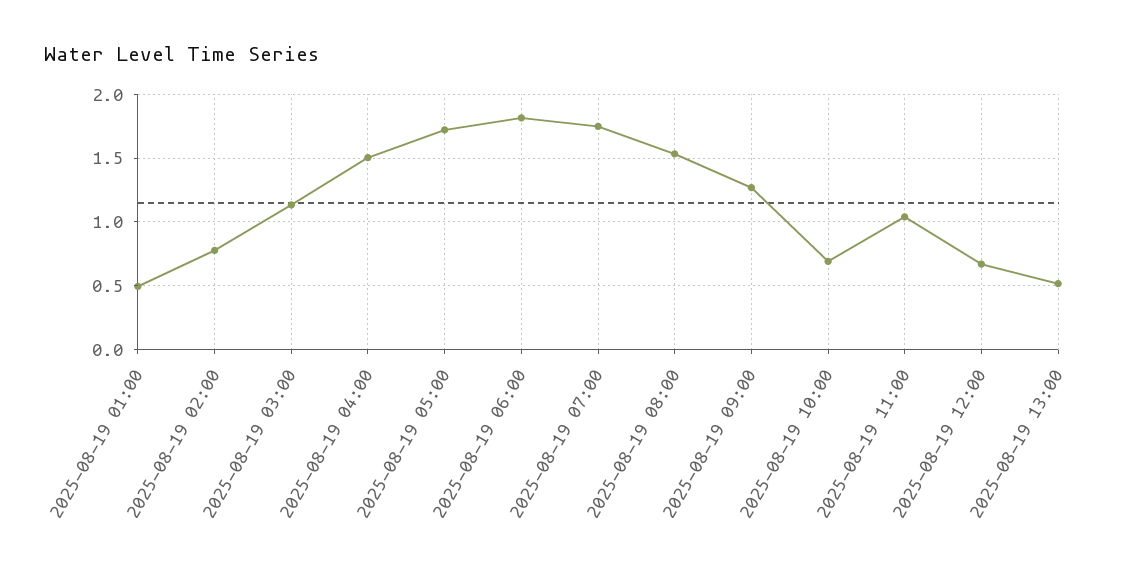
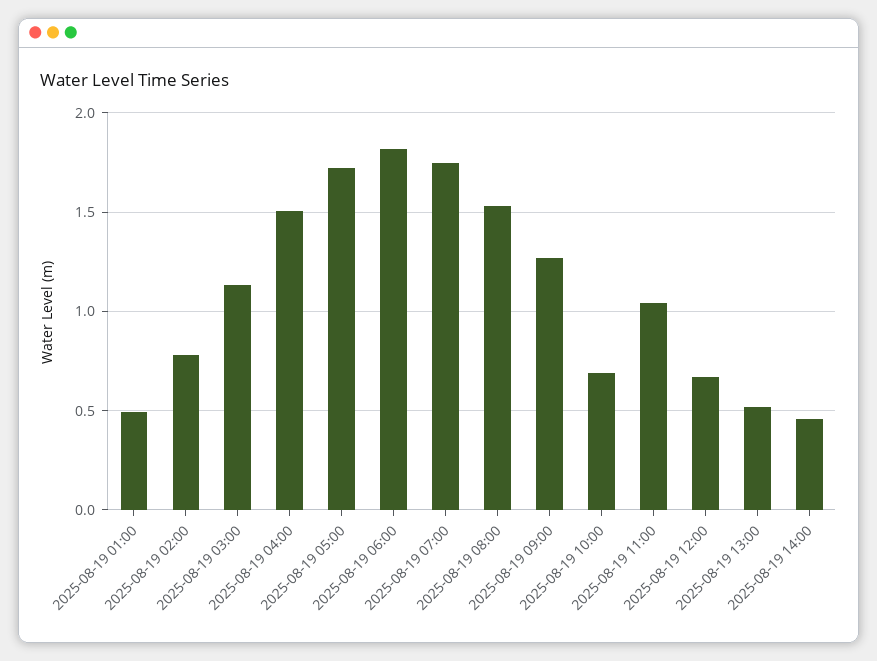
2025-08-19 14:00: none -> 0.45

